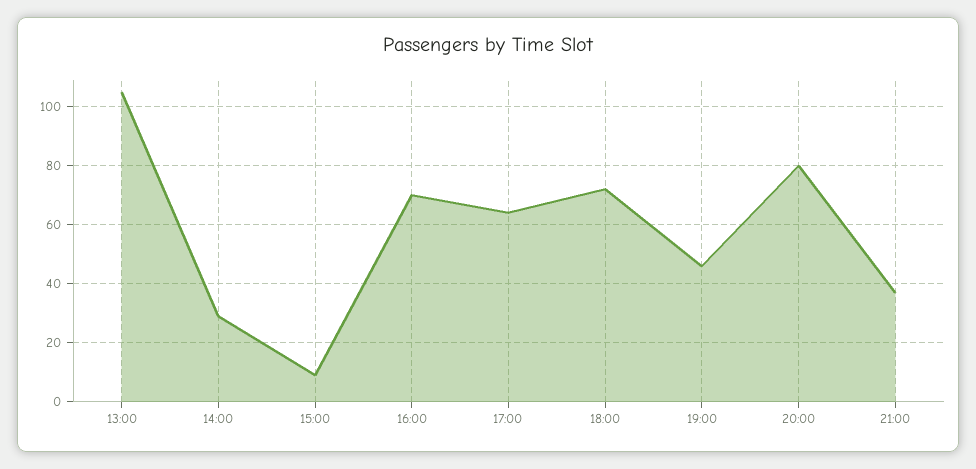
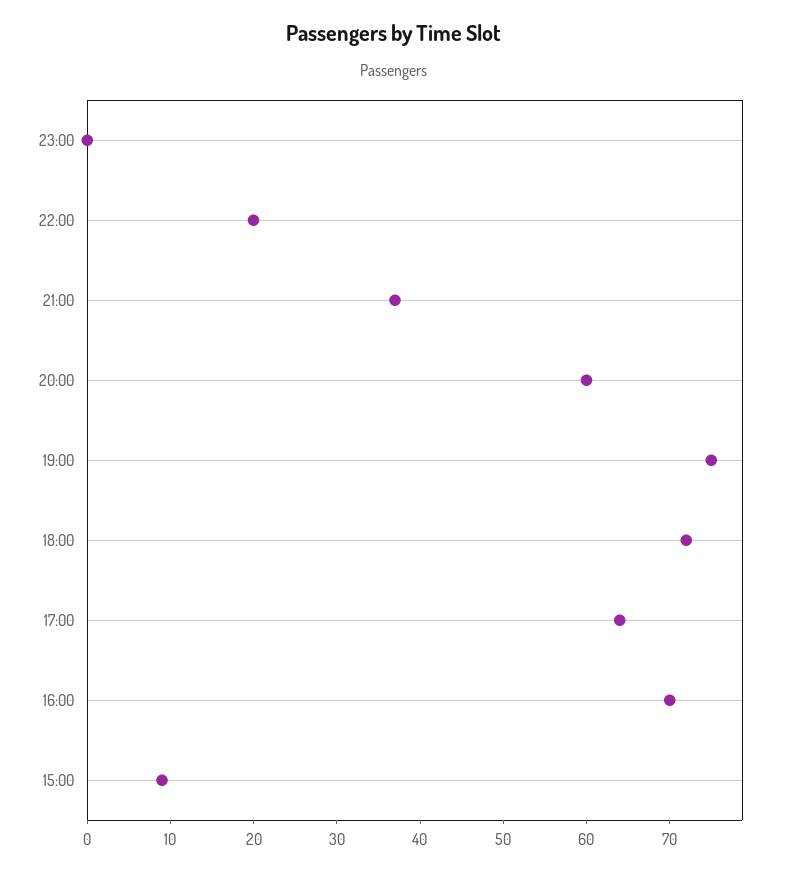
13:00: 105 -> none
14:00: 30 -> none
19:00: 45 -> 75
20:00: 80 -> 60
23:00: none -> 0
22:00: none -> 20

